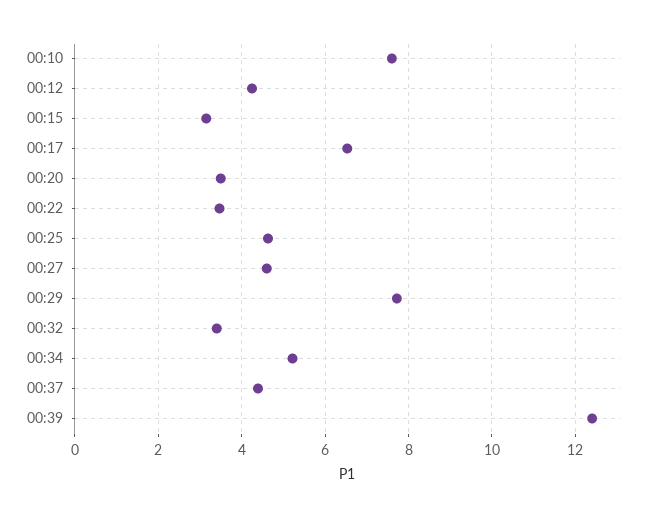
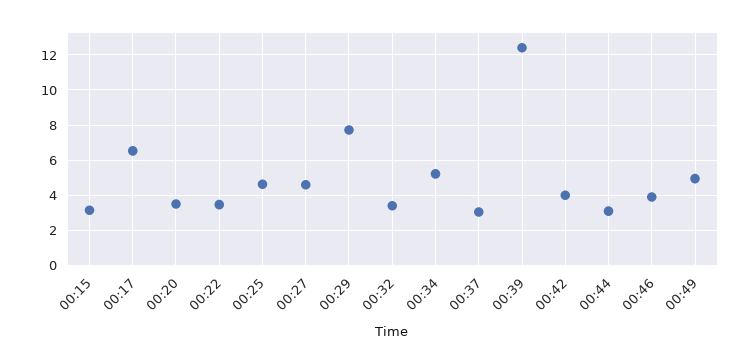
00:10: 7.6 -> none
00:12: 4.2 -> none
00:37: 4.4 -> 3
00:42: none -> 4
00:44: none -> 3
00:46: none -> 4
00:49: none -> 5

